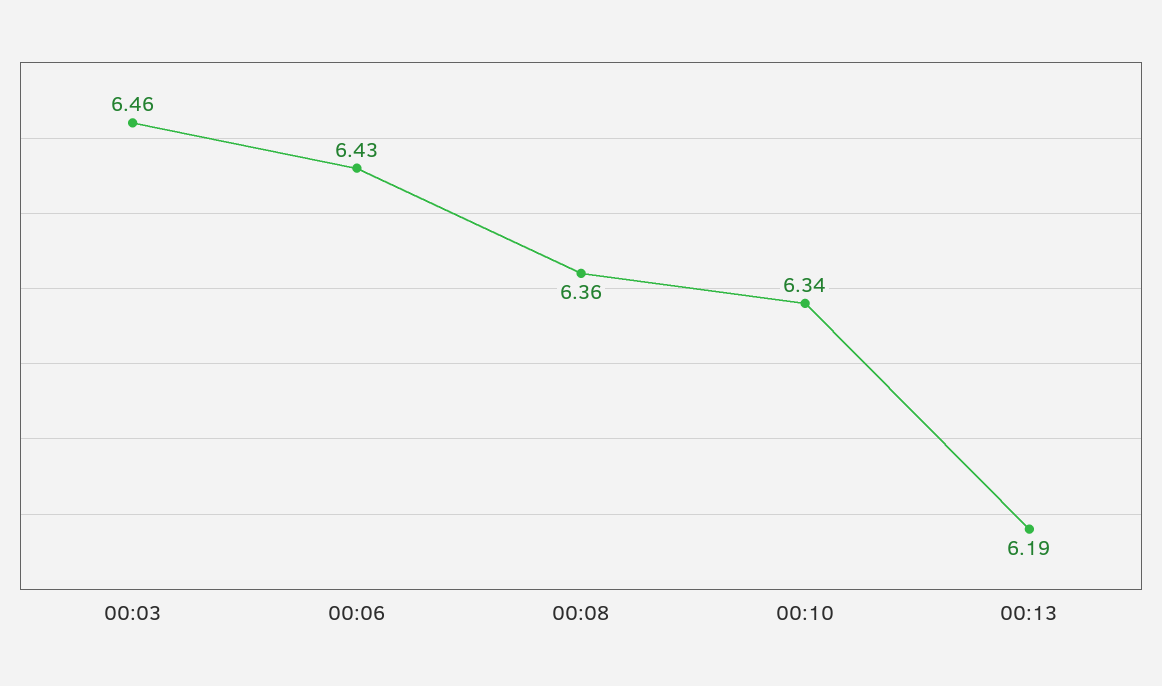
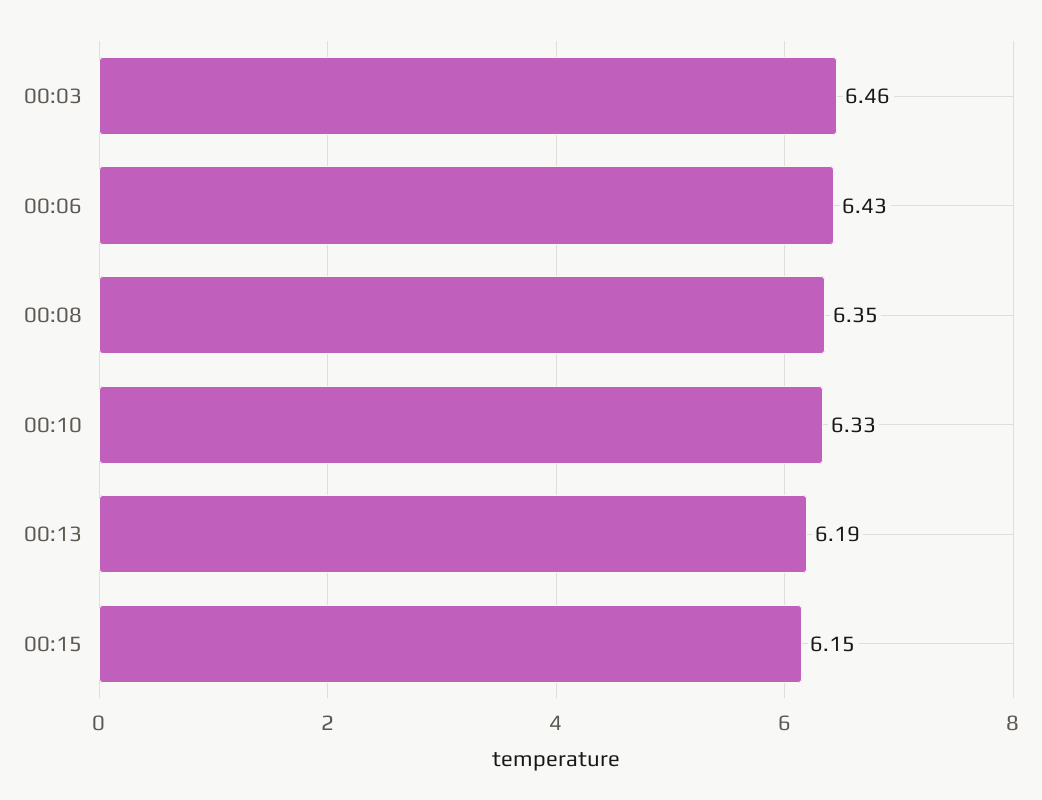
00:08: 6.36 -> 6.35
00:10: 6.34 -> 6.33
00:15: none -> 6.15

